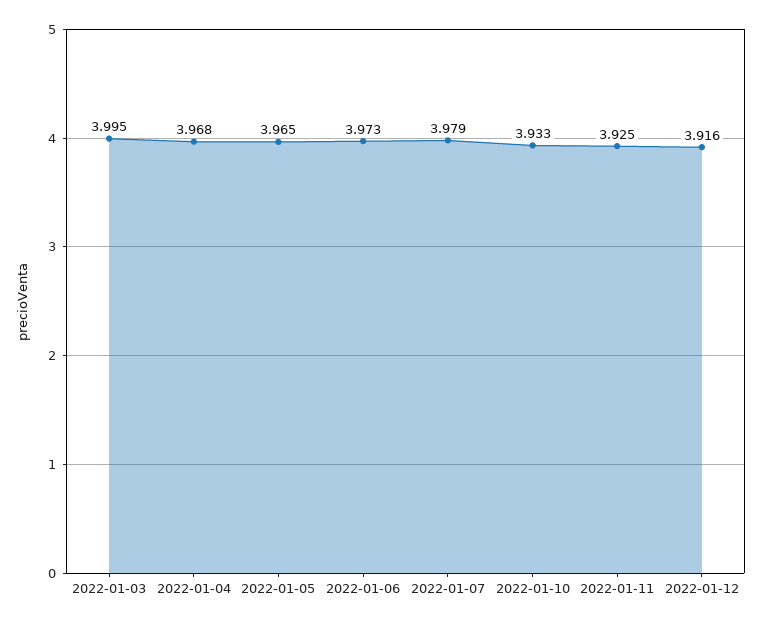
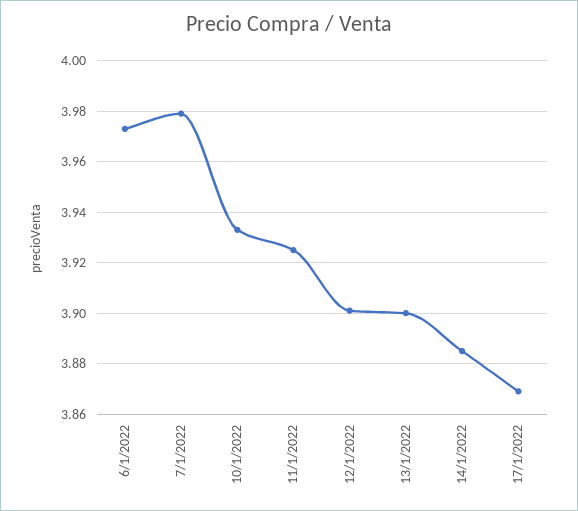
2022-01-03: 3.995 -> none
2022-01-04: 3.968 -> none
2022-01-05: 3.965 -> none
2022-01-12: 3.916 -> 3.9
13/1/2022: none -> 3.9
14/1/2022: none -> 3.885
17/1/2022: none -> 3.87

